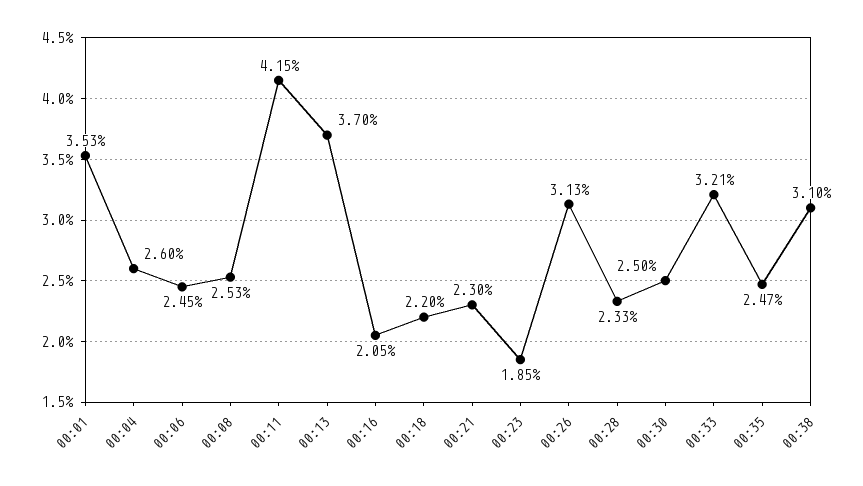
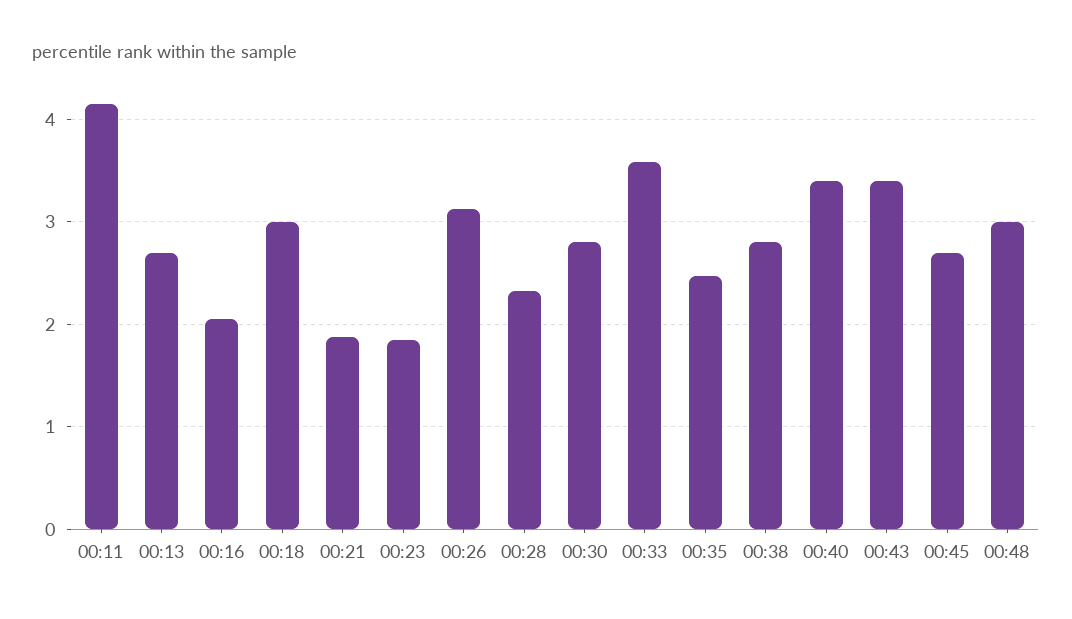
00:01: 3.53 -> none
00:04: 2.6 -> none
00:06: 2.45 -> none
00:08: 2.53 -> none
00:13: 3.7 -> 2.7
00:18: 2.2 -> 3
00:21: 2.3 -> 1.9
00:30: 2.5 -> 2.8
00:33: 3.21 -> 3.6
00:38: 3.1 -> 2.8
00:40: none -> 3.4
00:43: none -> 3.4
00:45: none -> 2.7
00:48: none -> 3

